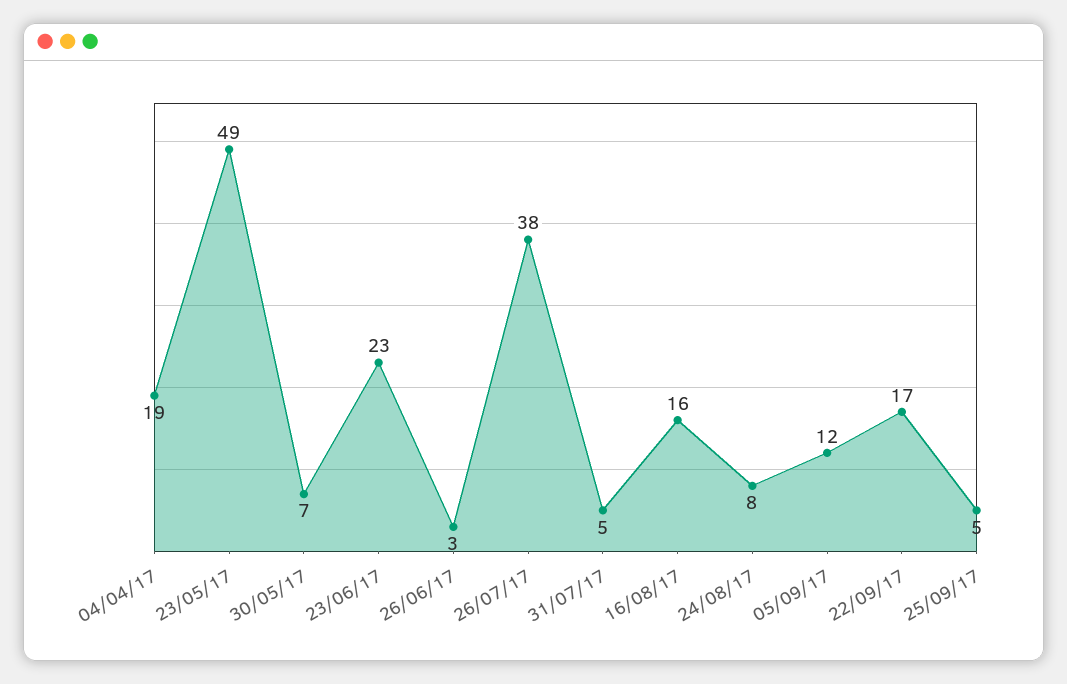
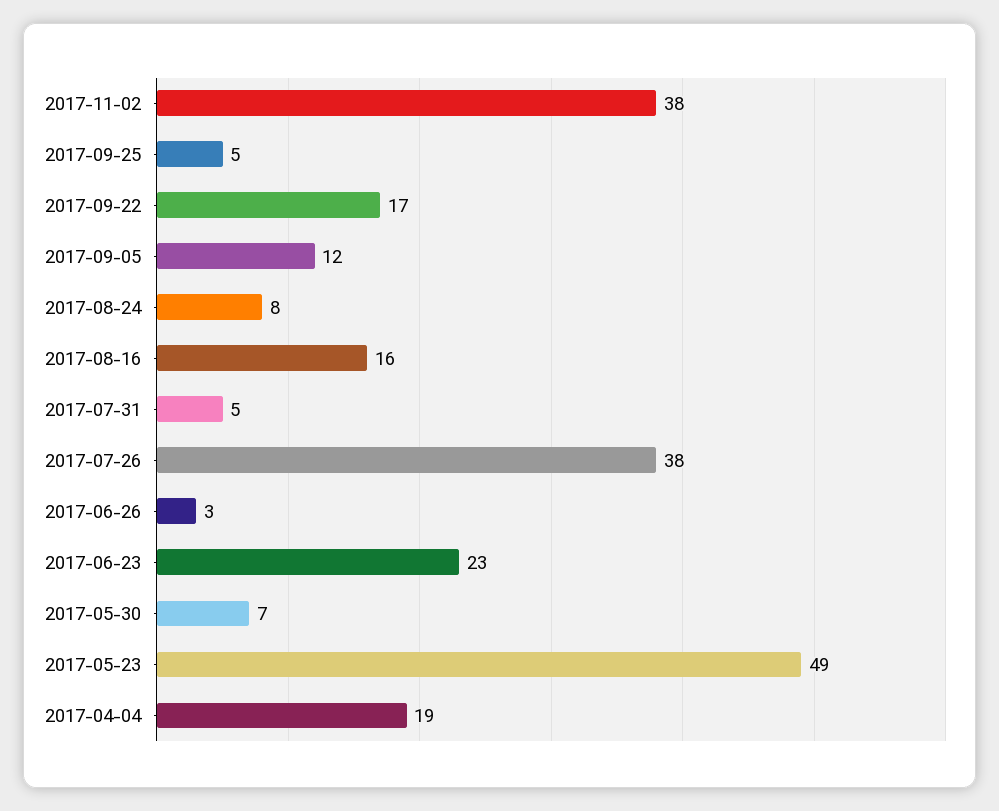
2017-11-02: none -> 38

